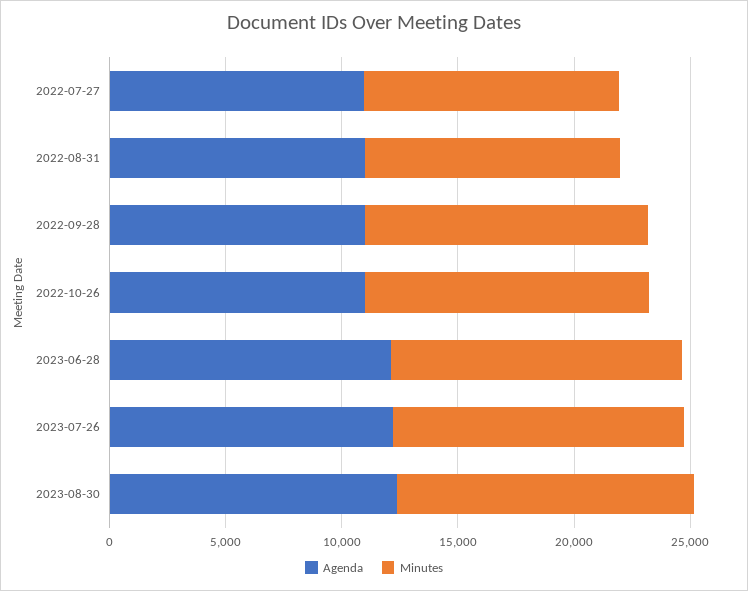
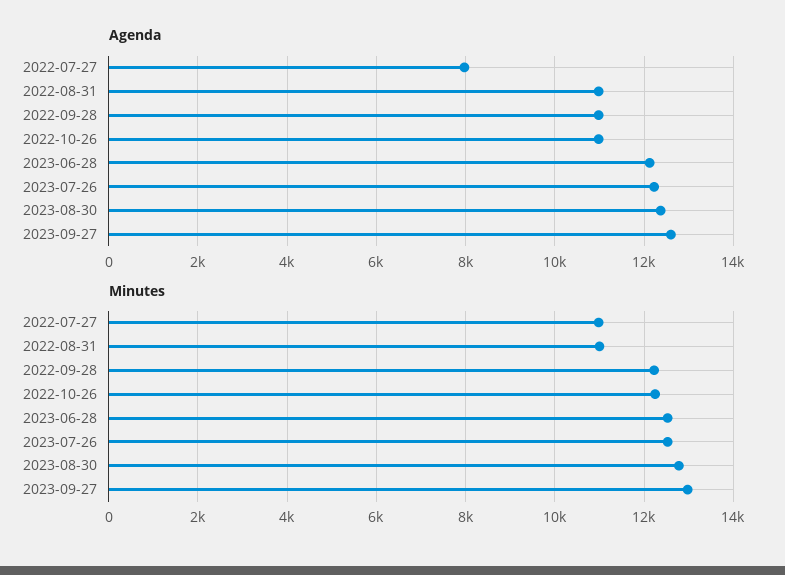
Agenda, 2022-07-27: 11000 -> 8000
Agenda, 2023-09-27: none -> 12600
Minutes, 2023-09-27: none -> 13000

